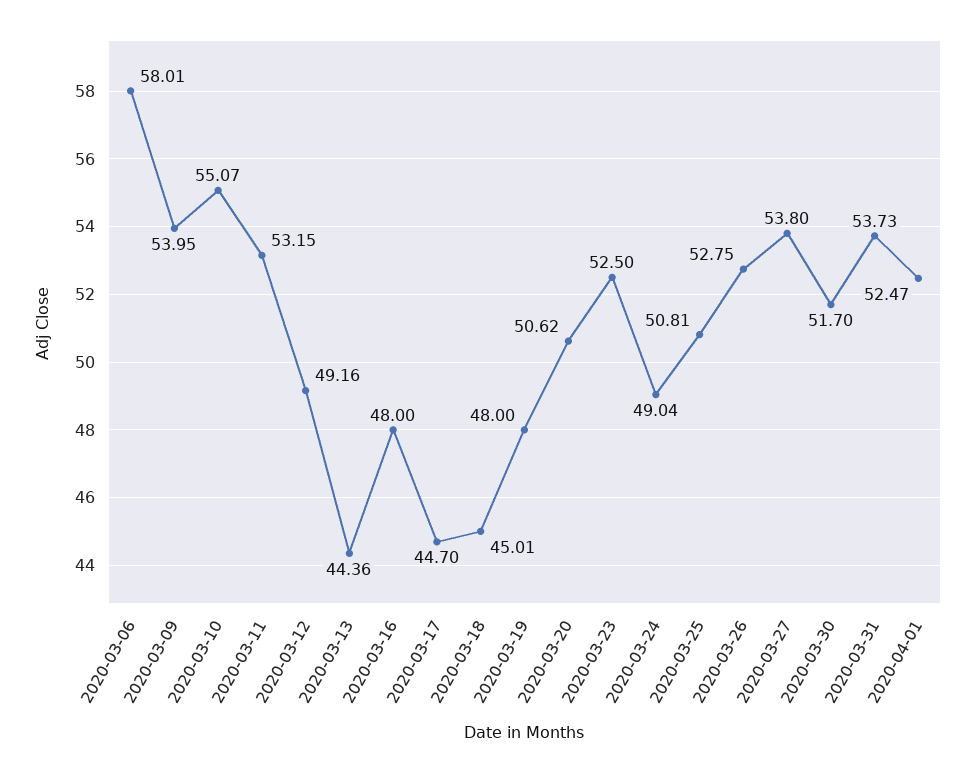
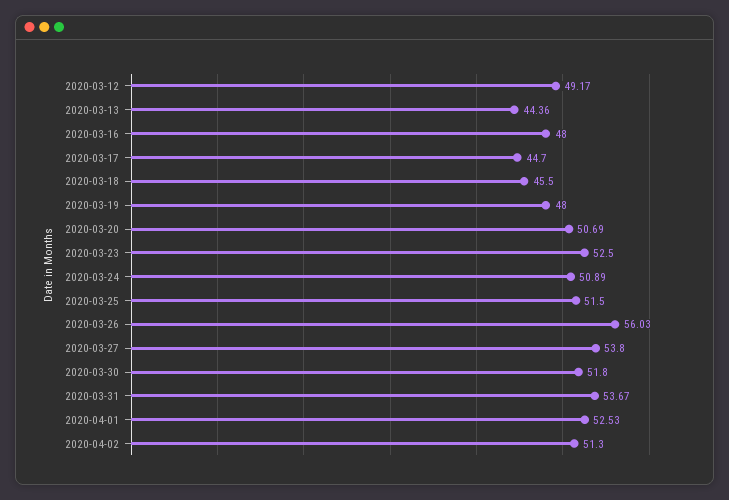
2020-03-06: 58.01 -> none
2020-03-09: 53.95 -> none
2020-03-10: 55.07 -> none
2020-03-11: 53.15 -> none
2020-03-12: 49.16 -> 49.17
2020-03-18: 45.01 -> 45.5
2020-03-20: 50.62 -> 50.69
2020-03-24: 49.04 -> 50.89
2020-03-25: 50.81 -> 51.5
2020-03-26: 52.75 -> 56.03
2020-03-30: 51.7 -> 51.8
2020-03-31: 53.73 -> 53.67
2020-04-01: 52.47 -> 52.53
2020-04-02: none -> 51.3

